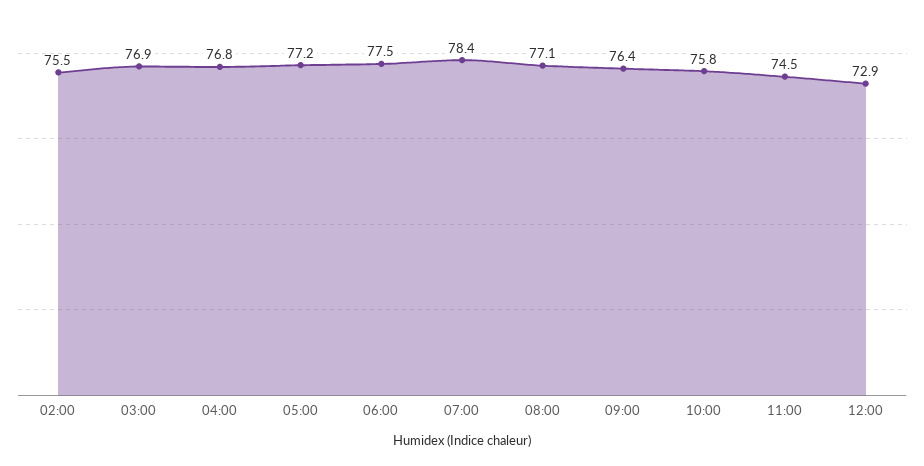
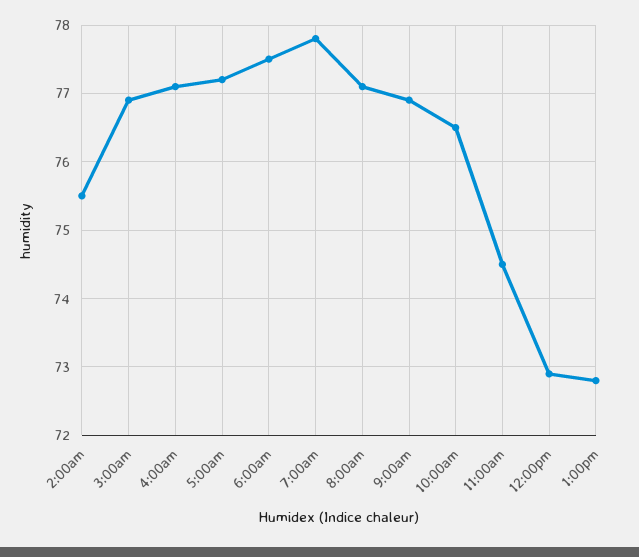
04:00: 76.8 -> 77.1
07:00: 78.4 -> 77.8
09:00: 76.4 -> 76.9
10:00: 75.8 -> 76.5
1:00pm: none -> 72.8

